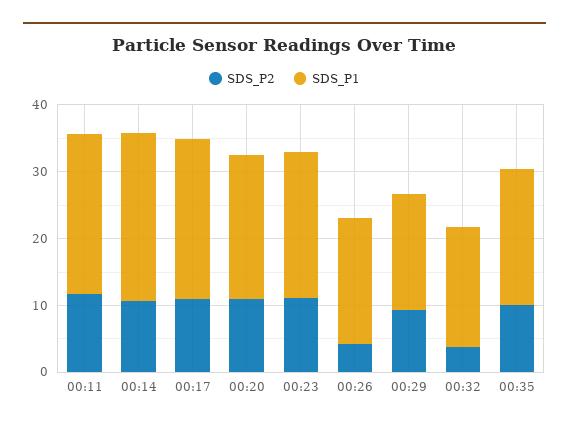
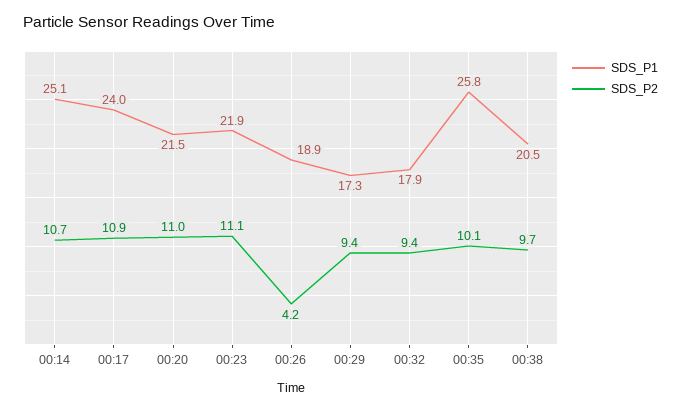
SDS_P2, 00:11: 12 -> none
SDS_P1, 00:11: 24 -> none
SDS_P2, 00:32: 4 -> 9.4
SDS_P1, 00:35: 20 -> 25.8
SDS_P1, 00:38: none -> 20.5
SDS_P2, 00:38: none -> 9.7

